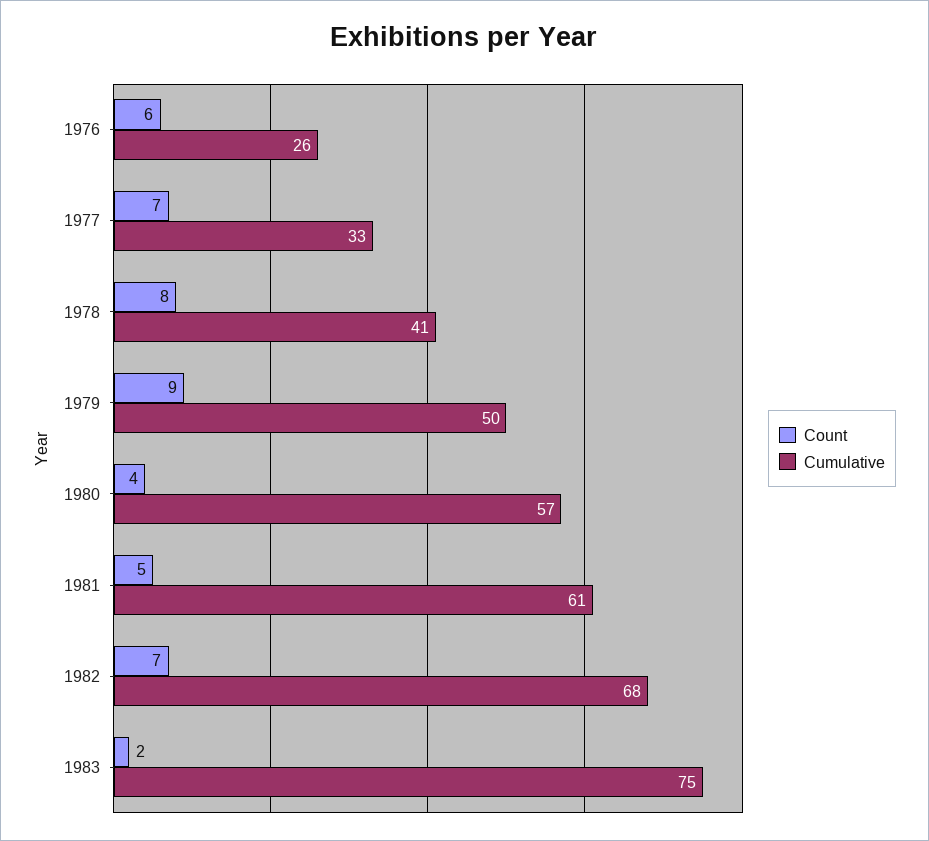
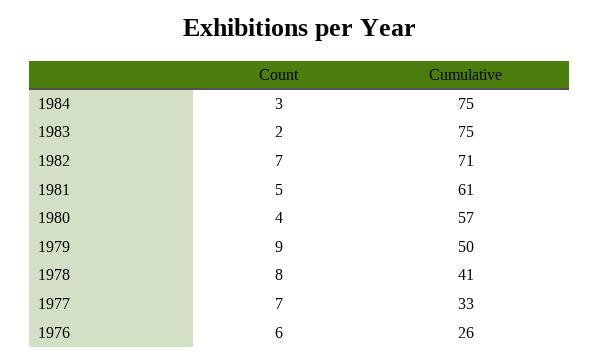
Cumulative, 1982: 68 -> 71
Count, 1984: none -> 3
Cumulative, 1984: none -> 75

